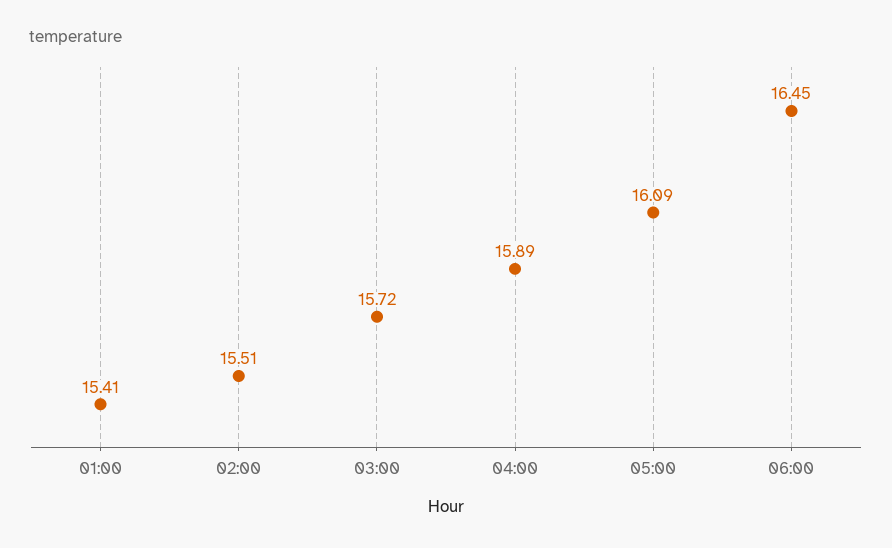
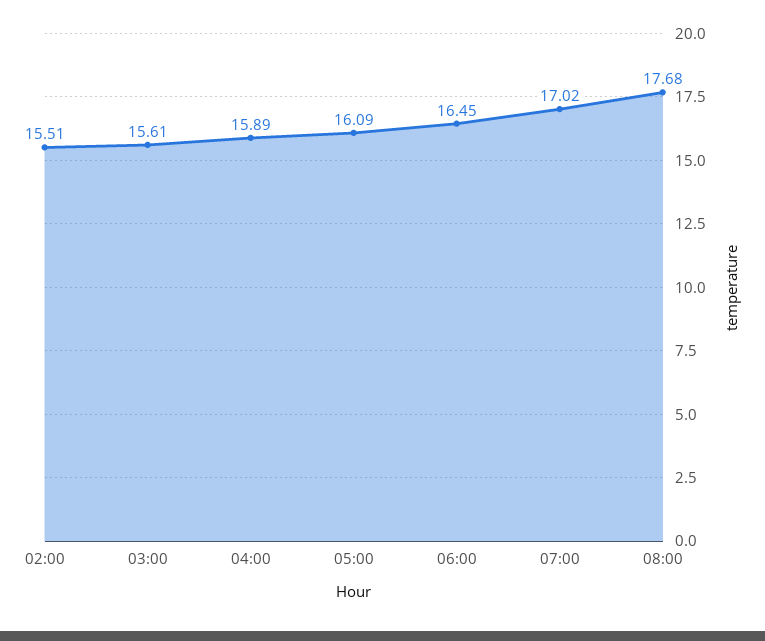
01:00: 15.41 -> none
03:00: 15.72 -> 15.61
07:00: none -> 17.02
08:00: none -> 17.68

